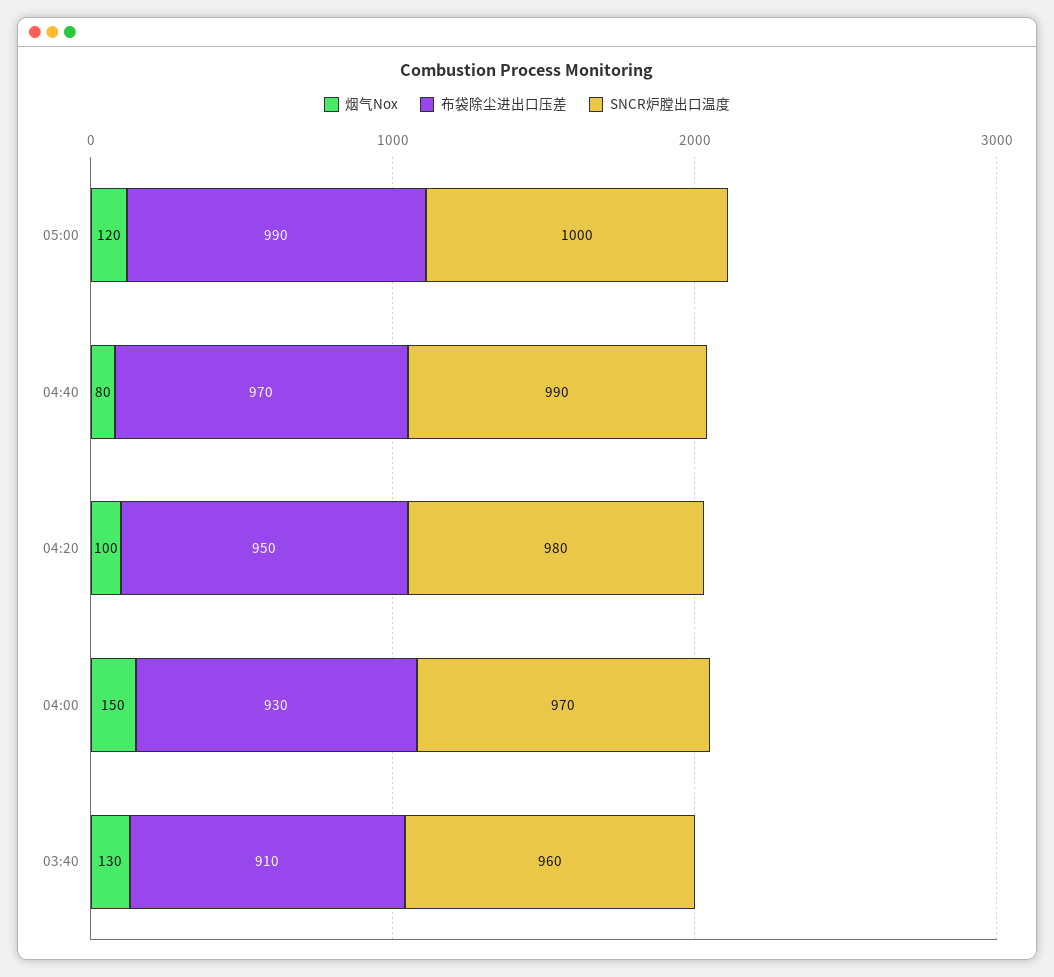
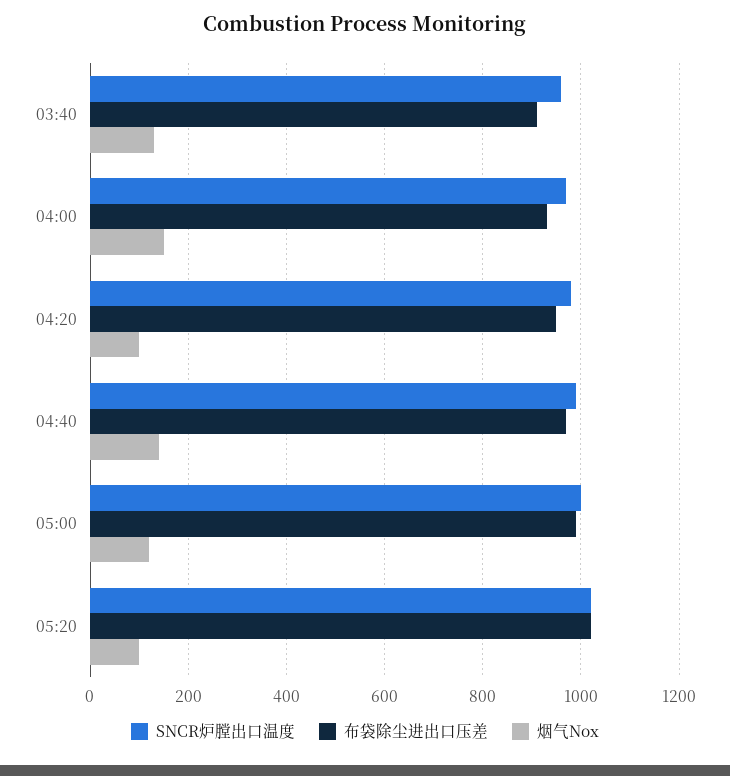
烟气Nox, 04:40: 80 -> 140
SNCR炉膛出口温度, 05:20: none -> 1020
布袋除尘进出口压差, 05:20: none -> 1020
烟气Nox, 05:20: none -> 100

